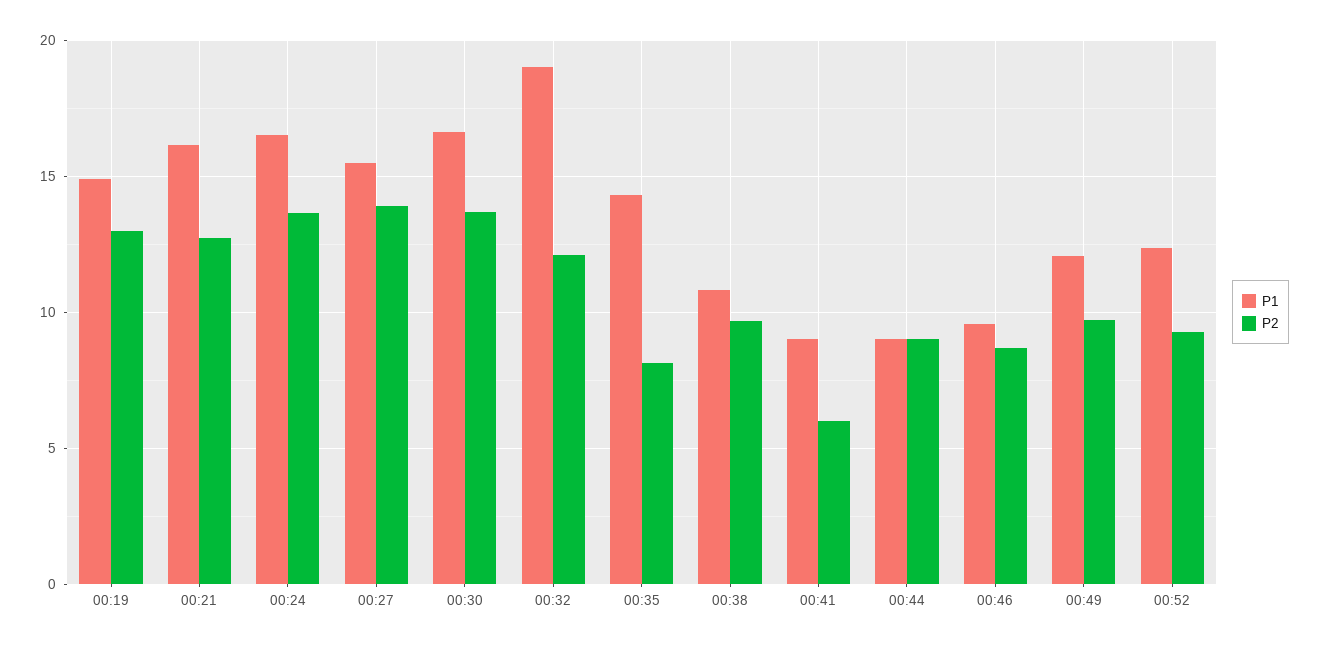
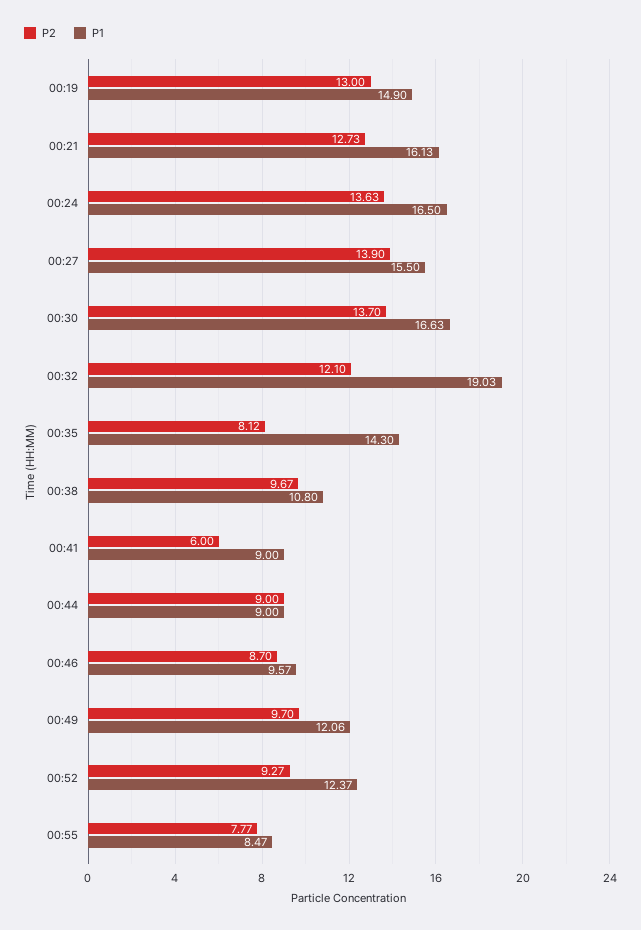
P2, 00:55: none -> 7.77
P1, 00:55: none -> 8.47

